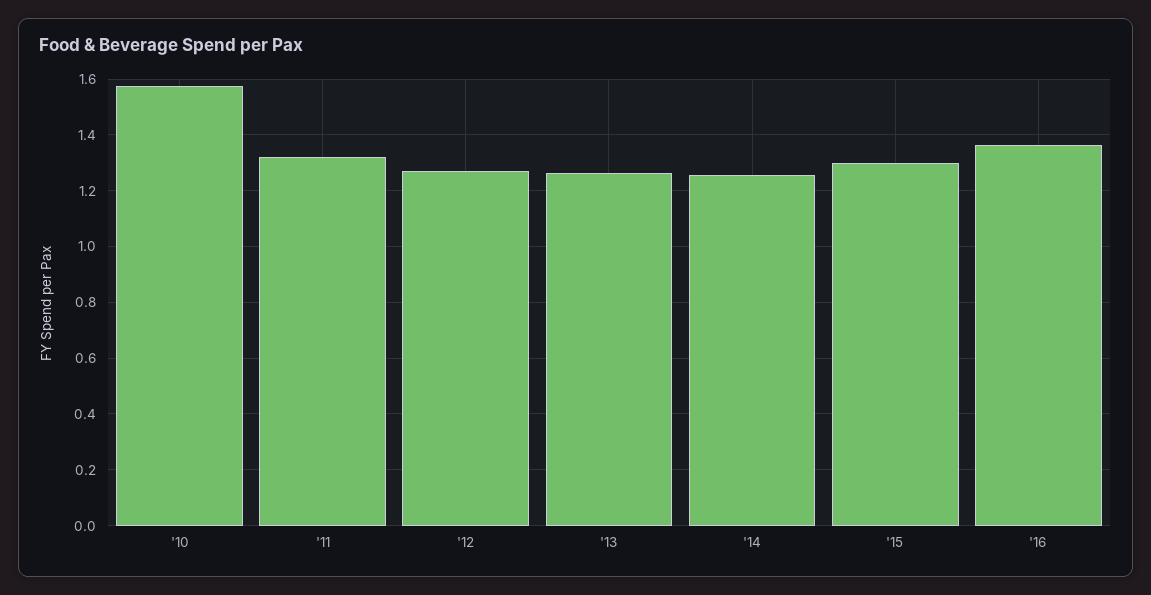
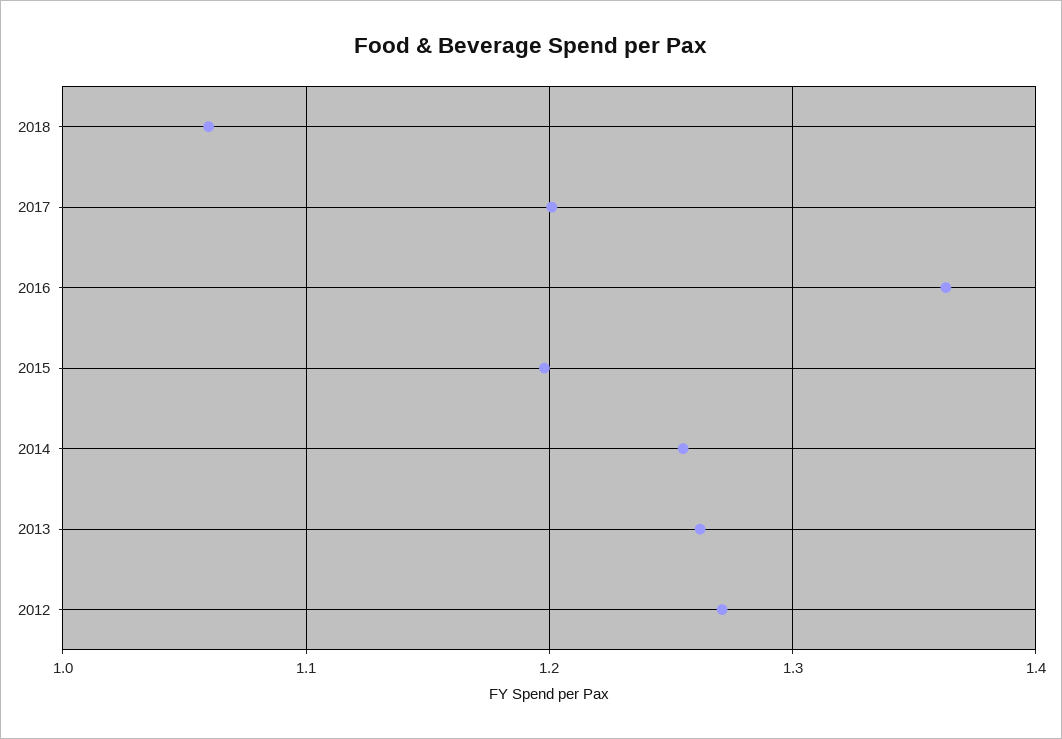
'10: 1.575 -> none
'11: 1.325 -> none
'15: 1.3 -> 1.2
2018: none -> 1.06
2017: none -> 1.2

